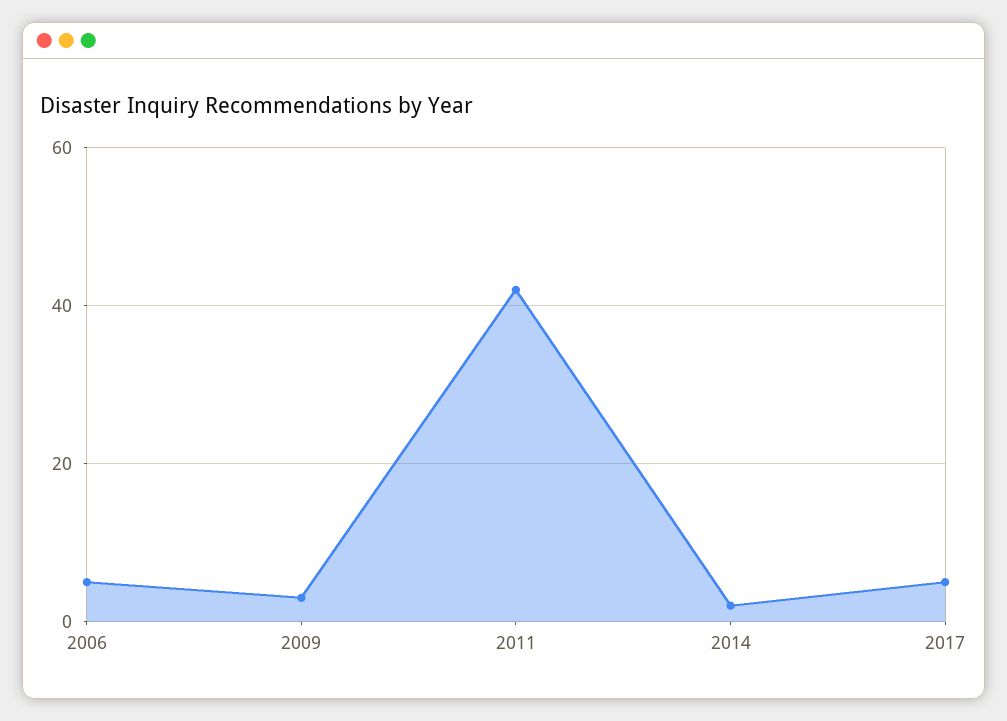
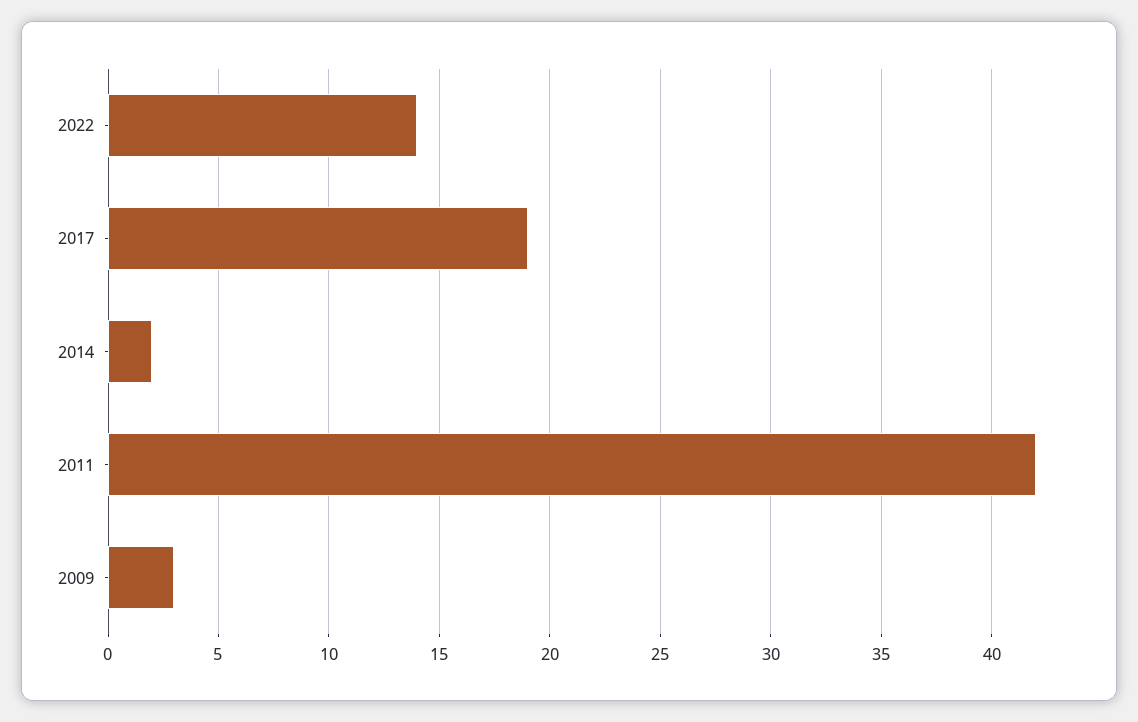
2006: 5 -> none
2017: 5 -> 19
2022: none -> 14

